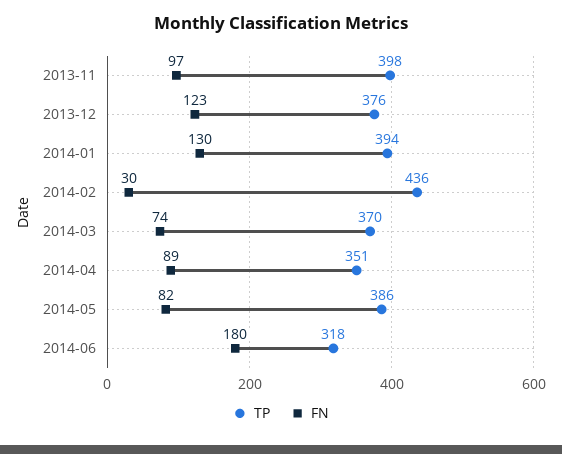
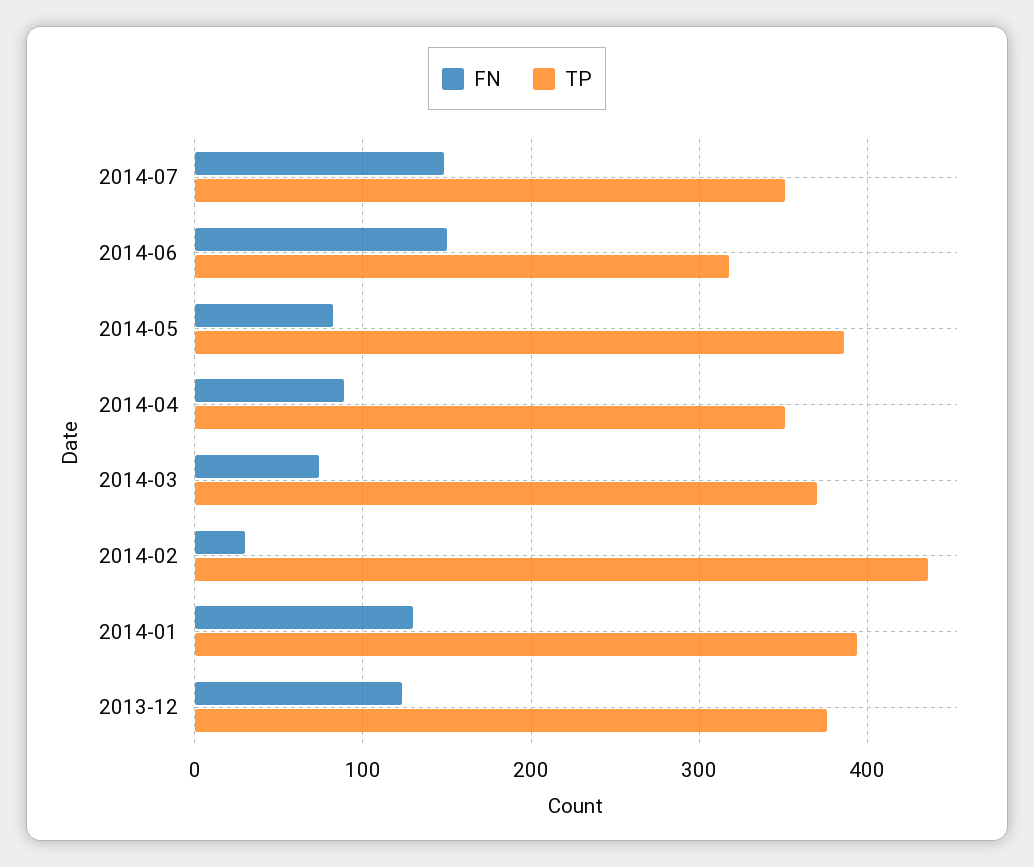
TP, 2013-11: 398 -> none
FN, 2013-11: 97 -> none
FN, 2014-06: 180 -> 150
FN, 2014-07: none -> 150
TP, 2014-07: none -> 350

